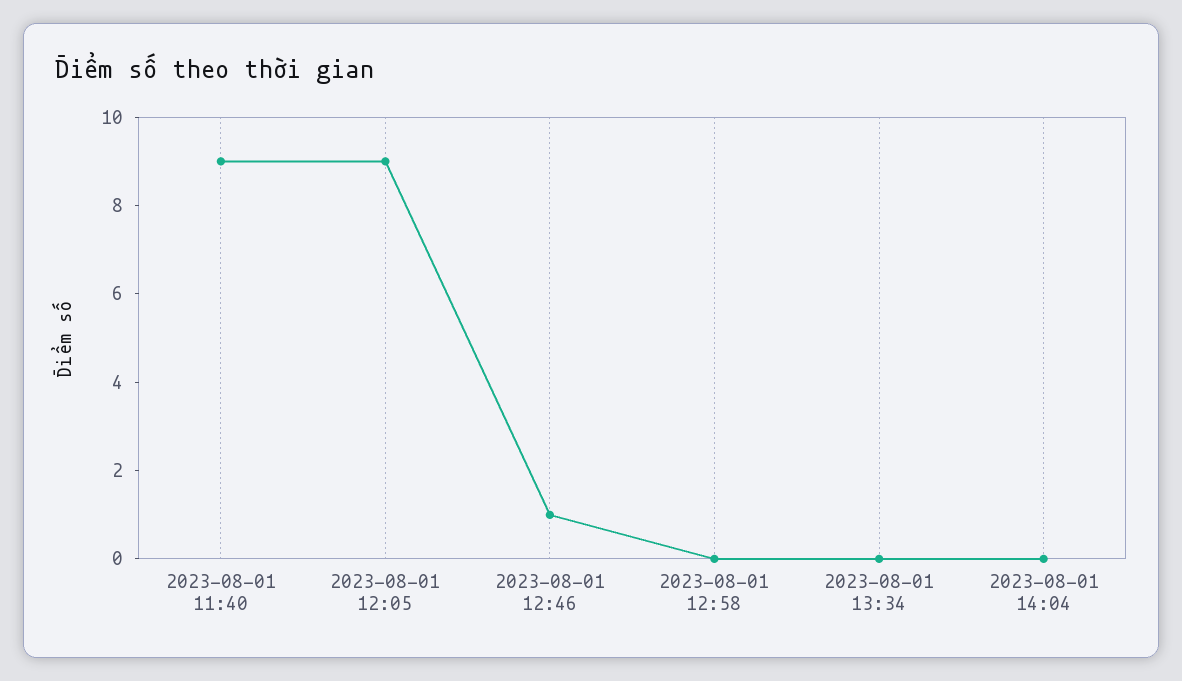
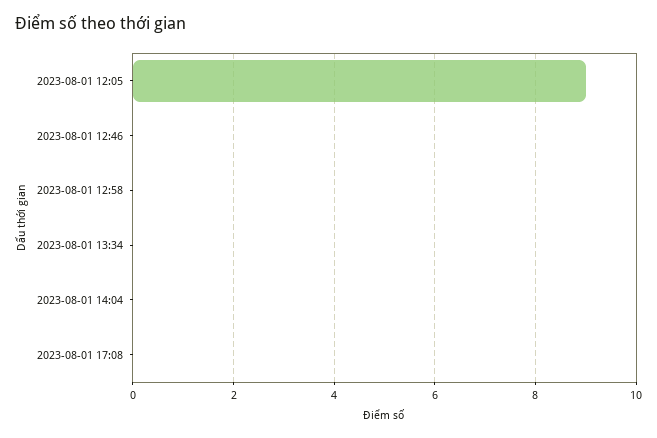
2023-08-01 11:40: 9 -> none
2023-08-01 12:46: 1 -> 0
2023-08-01 17:08: none -> 0

